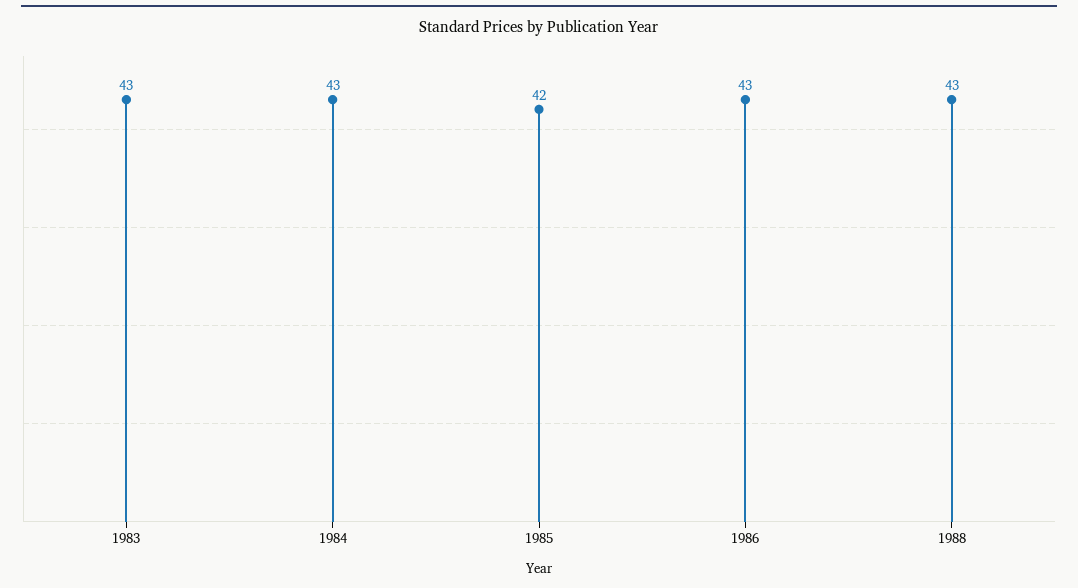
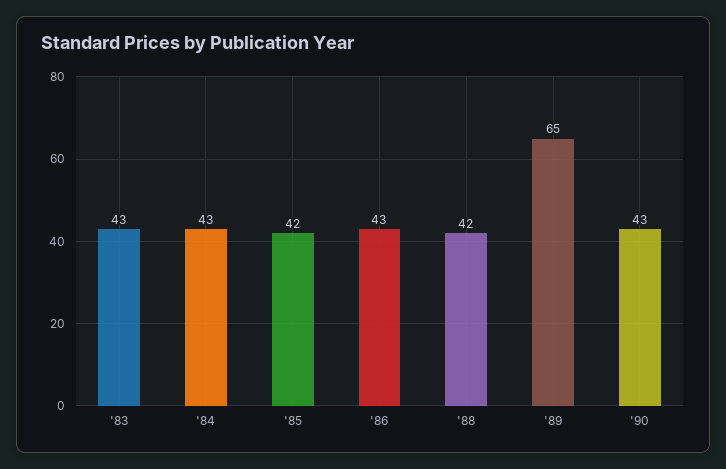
1988: 43 -> 42
'89: none -> 65
'90: none -> 43

